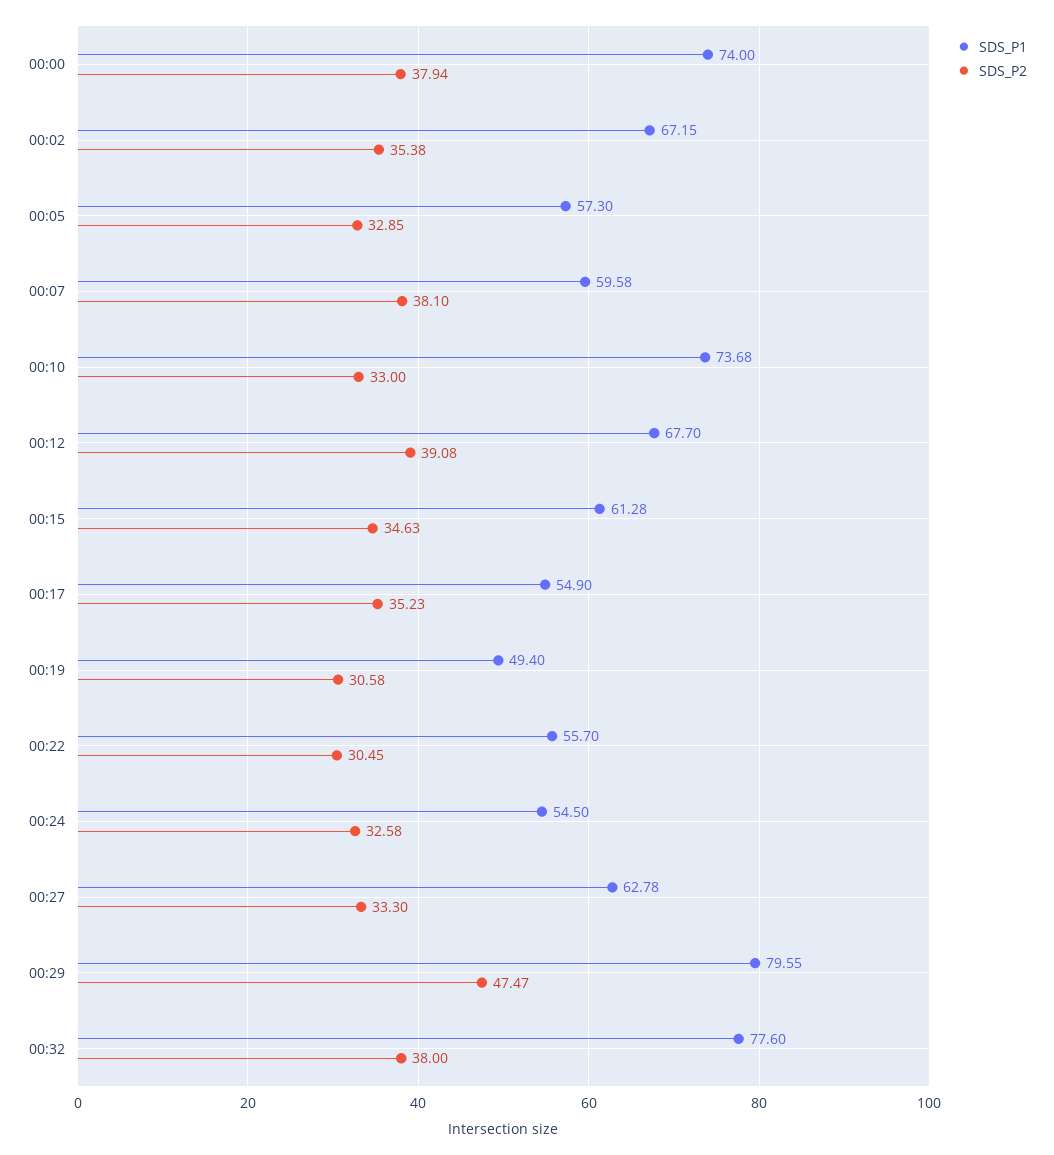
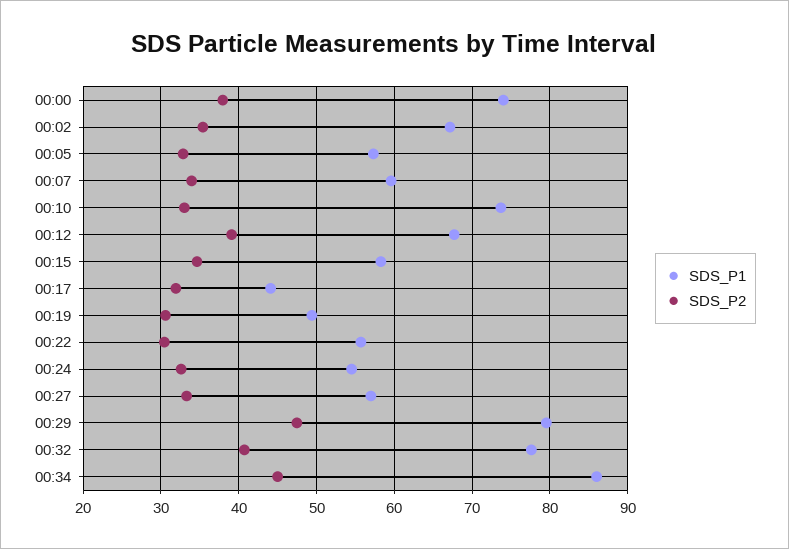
SDS_P2, 00:07: 38.1 -> 34
SDS_P1, 00:15: 61.28 -> 58
SDS_P1, 00:17: 54.9 -> 44
SDS_P2, 00:17: 35.23 -> 32
SDS_P1, 00:27: 62.78 -> 57
SDS_P2, 00:32: 38 -> 41
SDS_P1, 00:34: none -> 86
SDS_P2, 00:34: none -> 45

